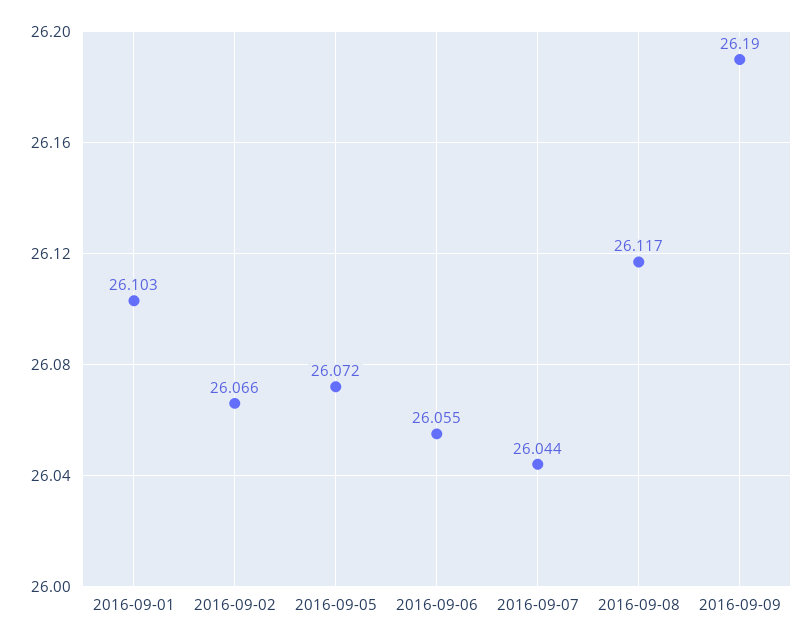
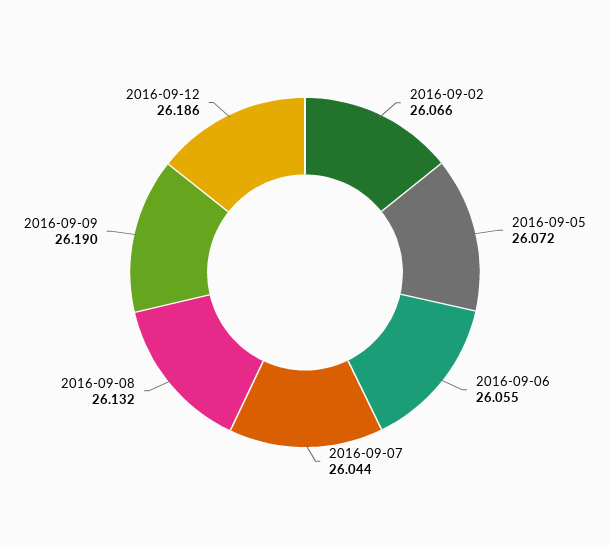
2016-09-01: 26.103 -> none
2016-09-08: 26.117 -> 26.132
2016-09-12: none -> 26.186

